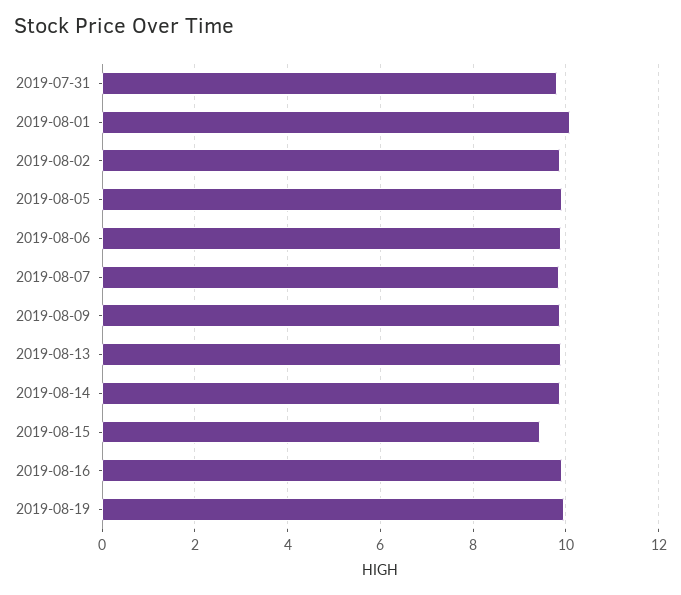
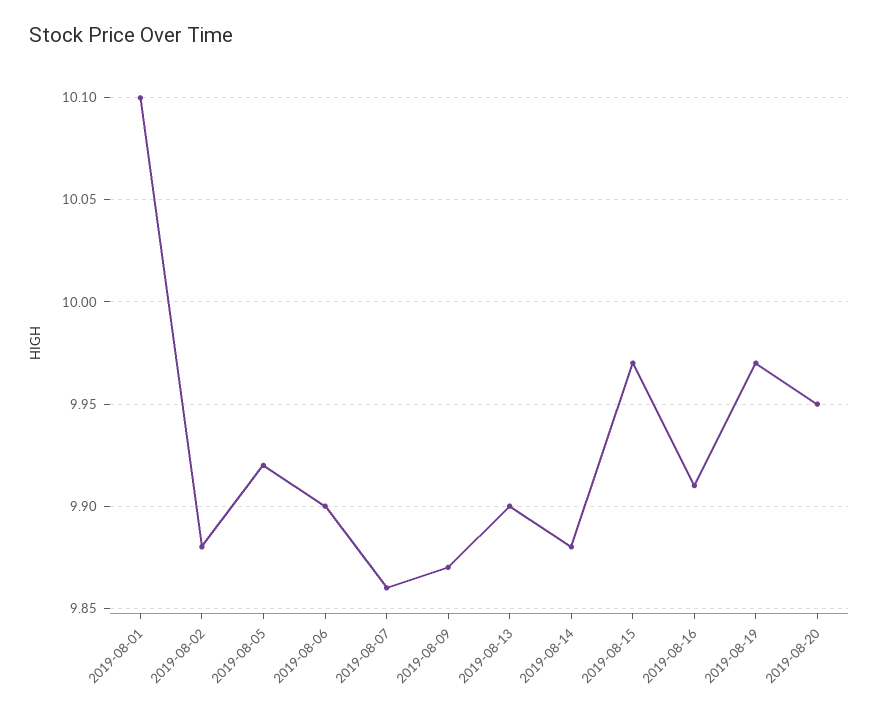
2019-07-31: 9.8 -> none
2019-08-15: 9.4 -> 9.97
2019-08-20: none -> 9.95

